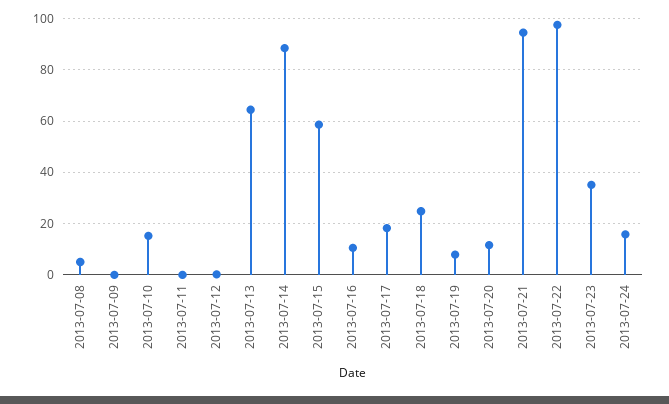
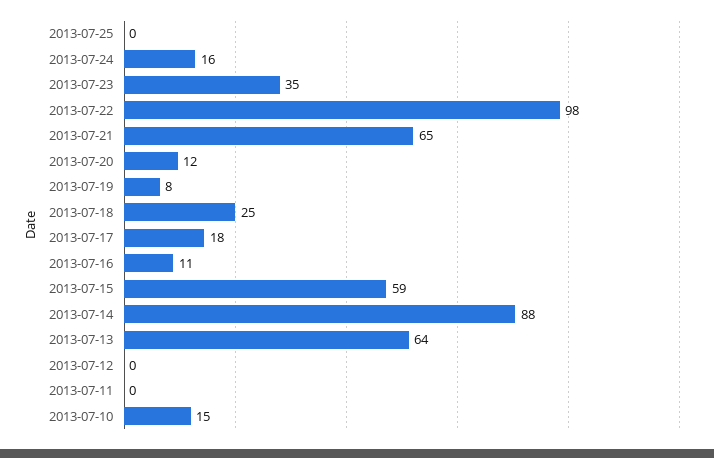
2013-07-08: 5 -> none
2013-07-09: 0 -> none
2013-07-21: 95 -> 65
2013-07-25: none -> 0

